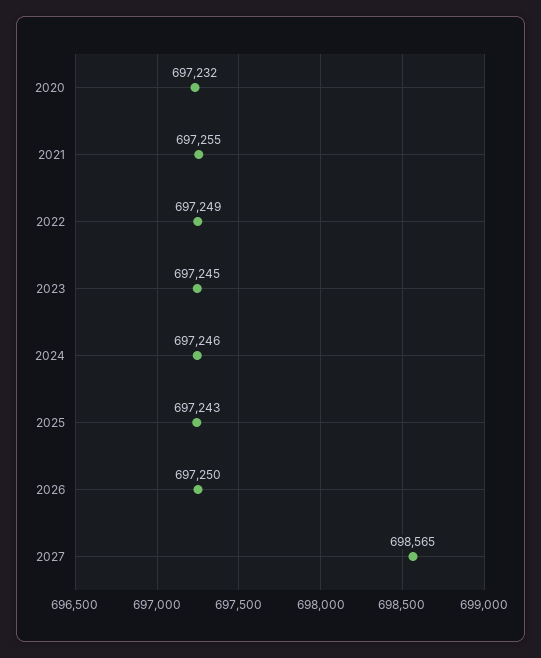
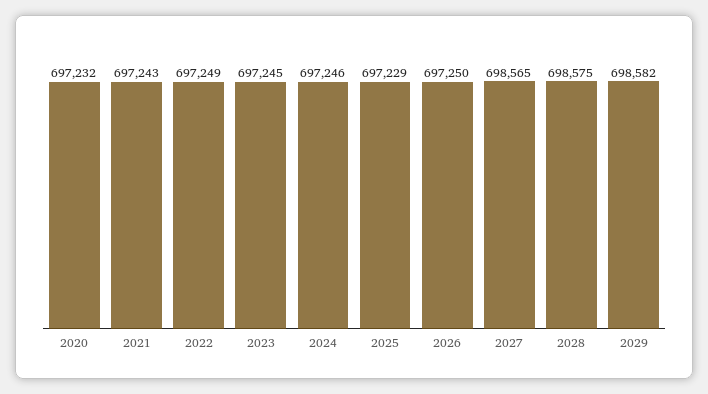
2021: 697255 -> 697243
2025: 697243 -> 697229
2028: none -> 698575
2029: none -> 698582

